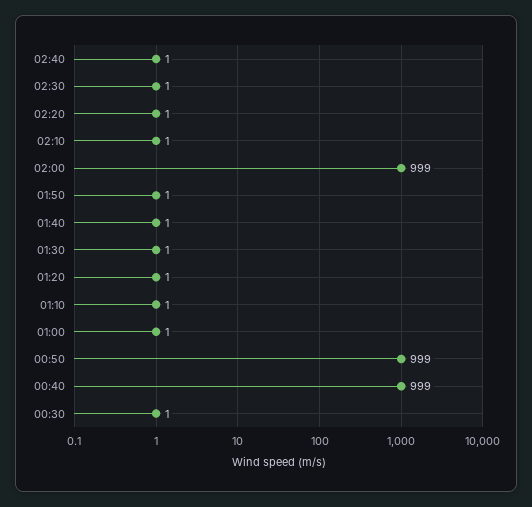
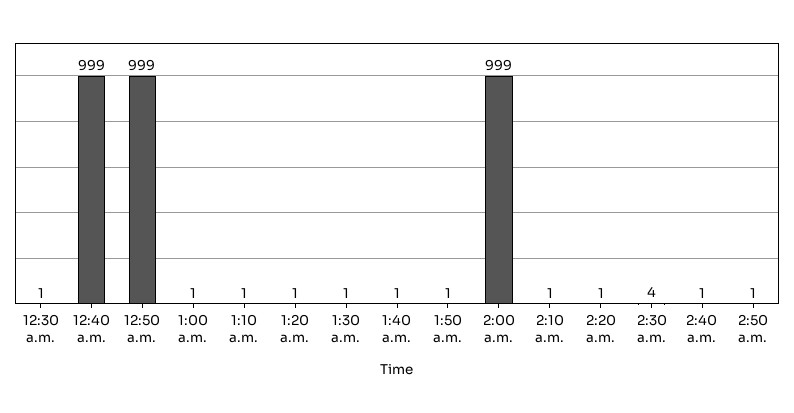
02:30: 1 -> 4
2:50 a.m.: none -> 1

